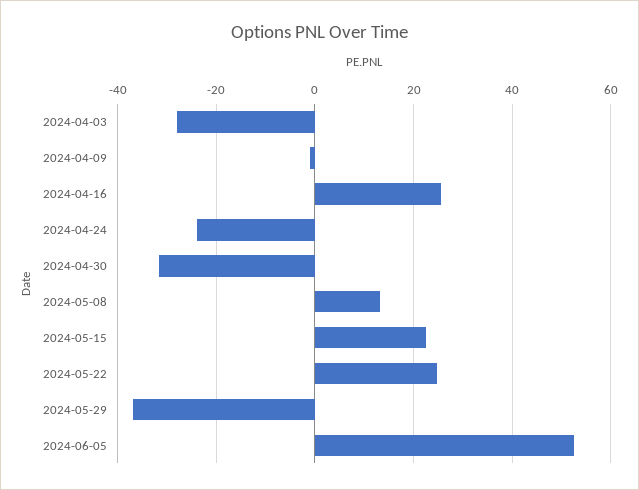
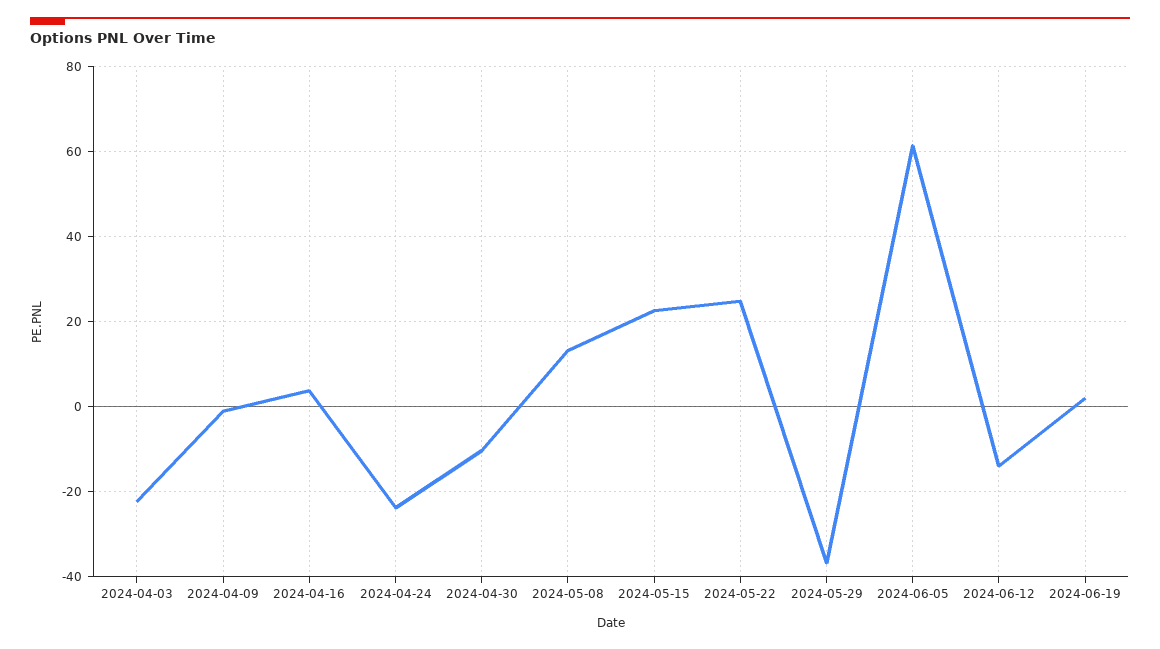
2024-04-03: -28 -> -22
2024-04-16: 26 -> 4
2024-04-30: -32 -> -10
2024-06-05: 52 -> 62
2024-06-12: none -> -14
2024-06-19: none -> 2

